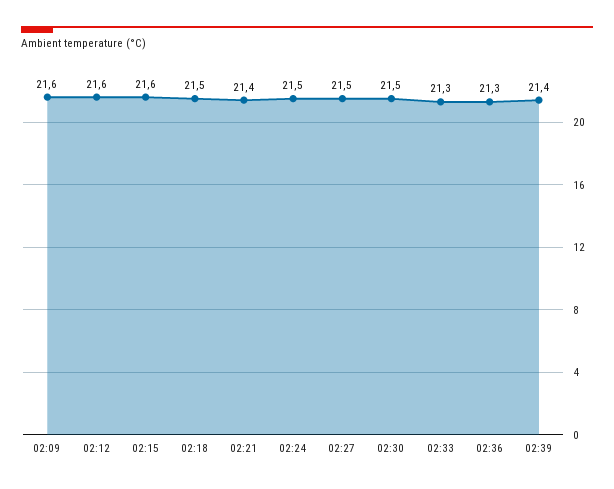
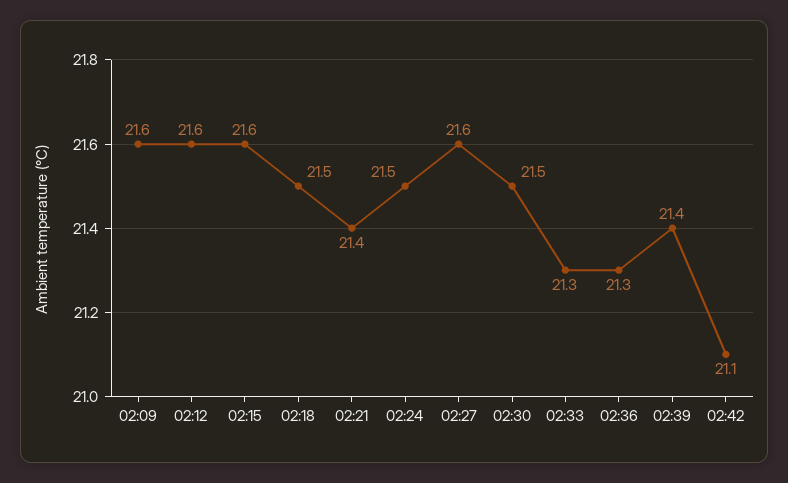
02:27: 21.5 -> 21.6
02:42: none -> 21.1

